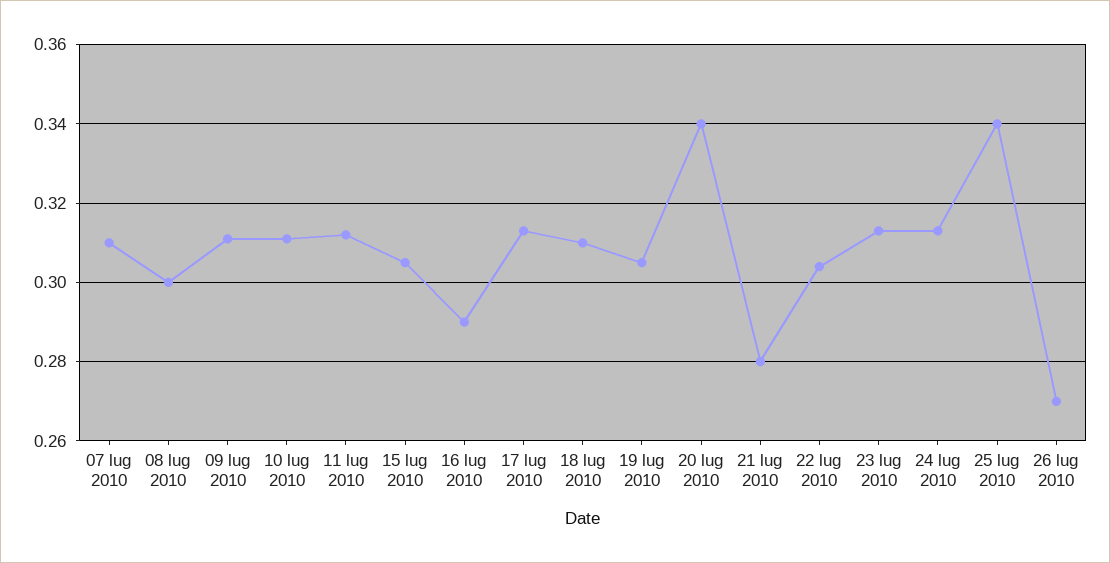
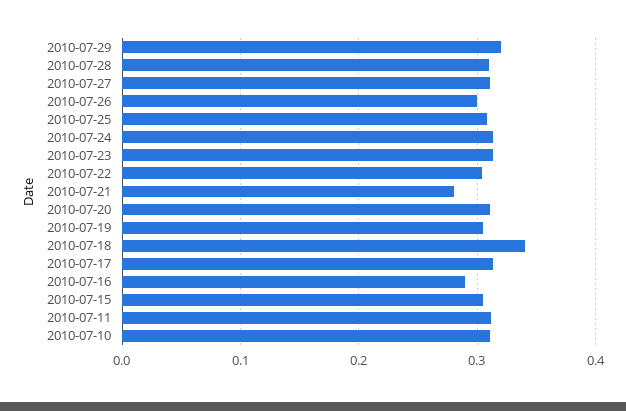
07 lug 2010: 0.31 -> none
08 lug 2010: 0.3 -> none
09 lug 2010: 0.31 -> none
18 lug 2010: 0.31 -> 0.34
20 lug 2010: 0.34 -> 0.31
25 lug 2010: 0.34 -> 0.31
26 lug 2010: 0.27 -> 0.3
2010-07-29: none -> 0.32
2010-07-28: none -> 0.31
2010-07-27: none -> 0.31

